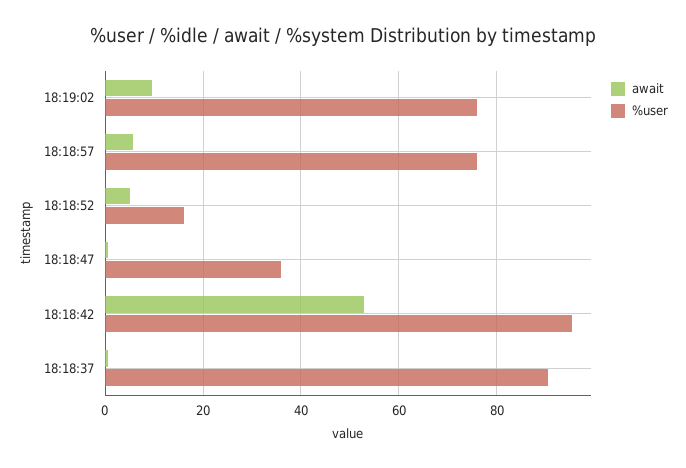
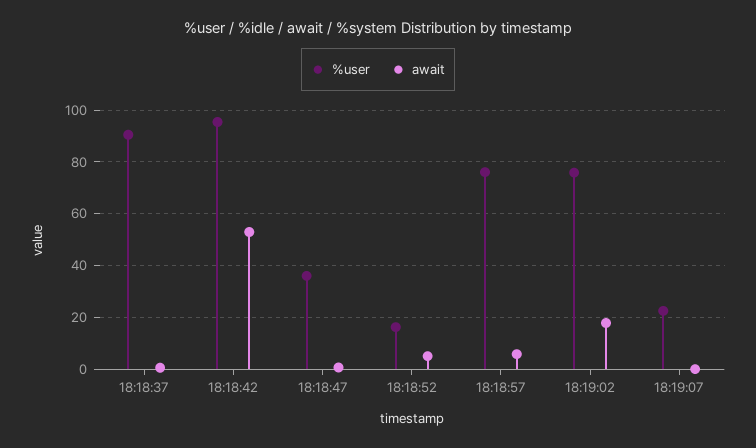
await, 18:19:02: 10 -> 17.5
%user, 18:19:07: none -> 22.5
await, 18:19:07: none -> 0

